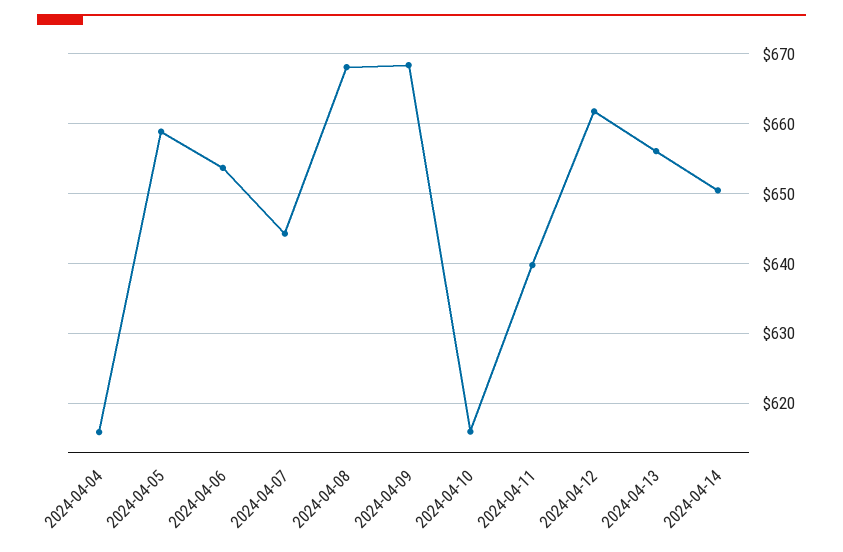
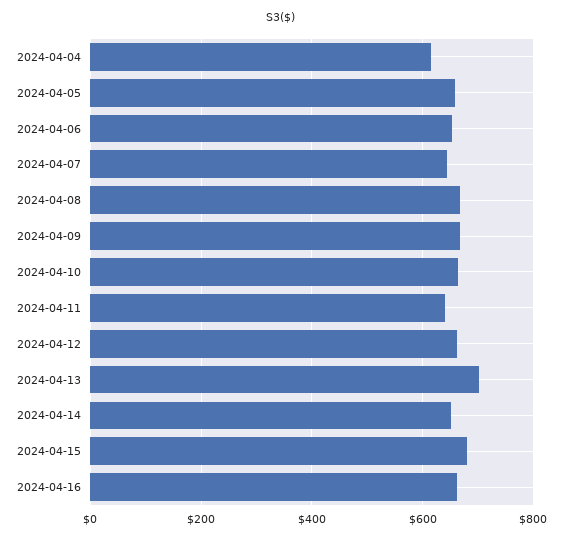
2024-04-10: 616 -> 660
2024-04-13: 656 -> 700
2024-04-15: none -> 680
2024-04-16: none -> 660

